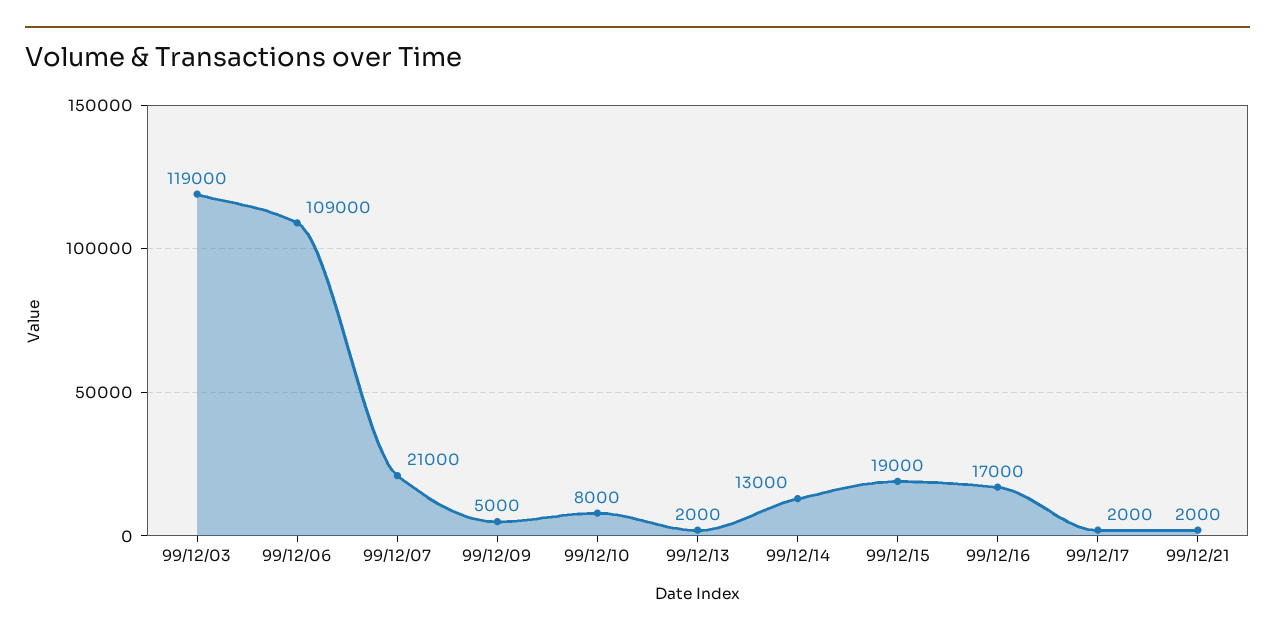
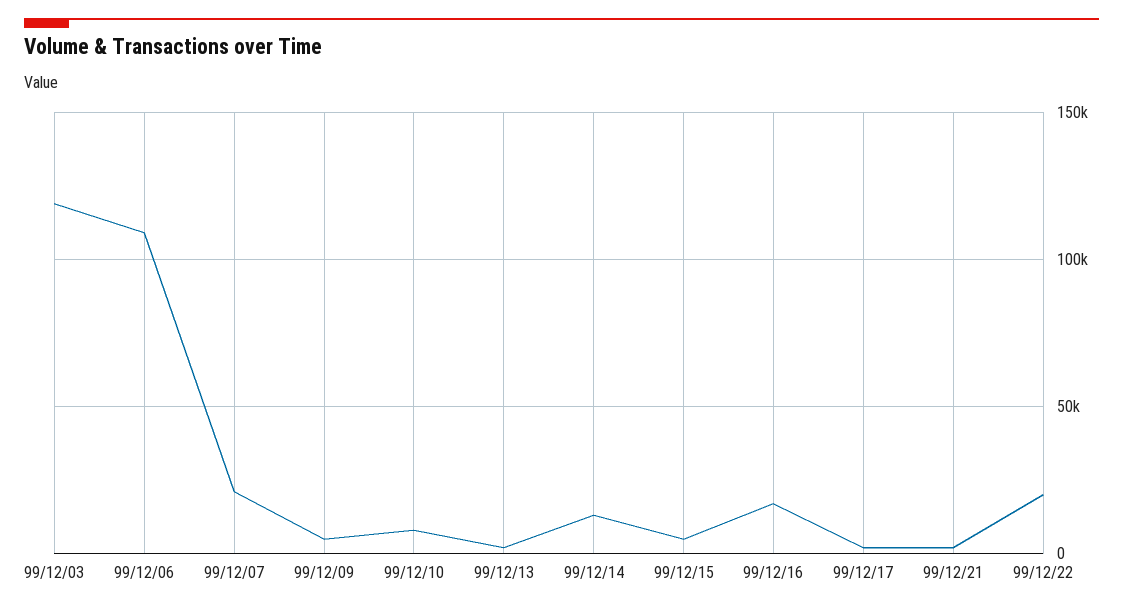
99/12/15: 19000 -> 5000
99/12/22: none -> 20000

